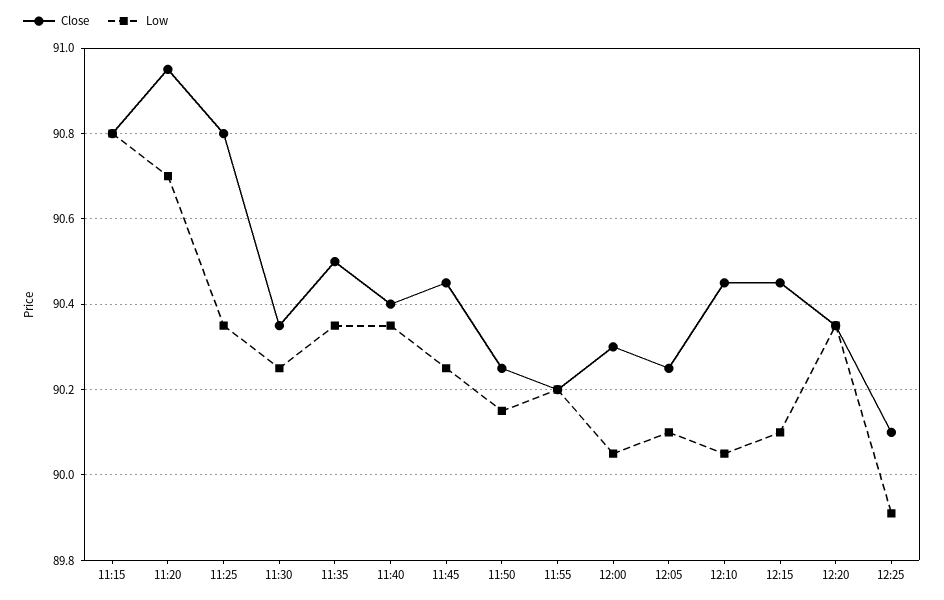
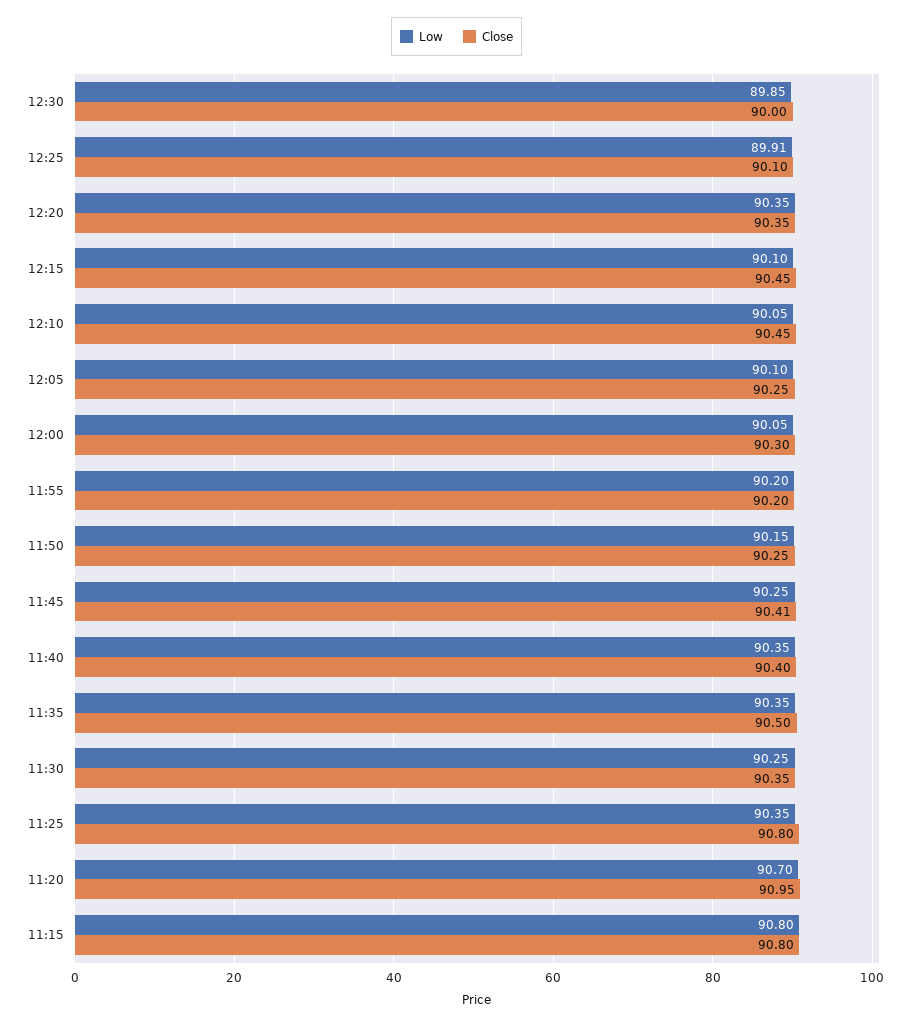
Close, 11:45: 90.45 -> 90.41
Low, 12:30: none -> 89.85
Close, 12:30: none -> 90

